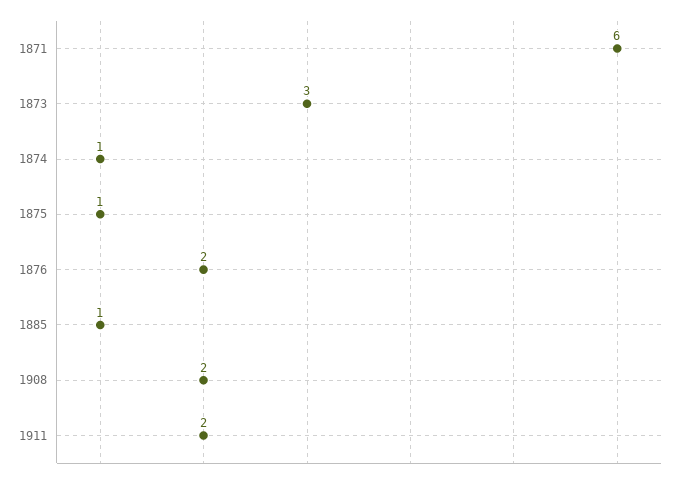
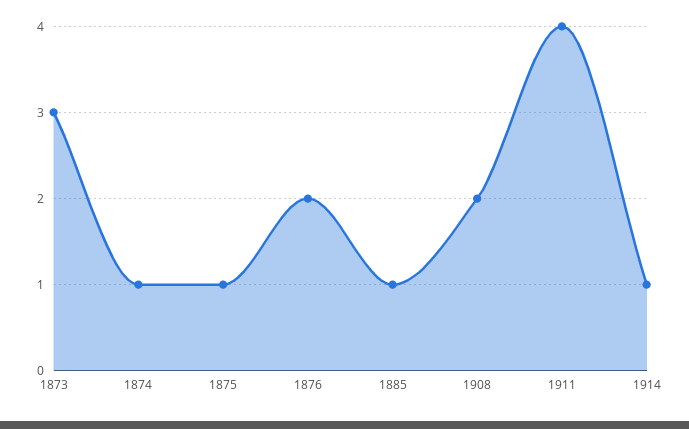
1871: 6 -> none
1911: 2 -> 4
1914: none -> 1

